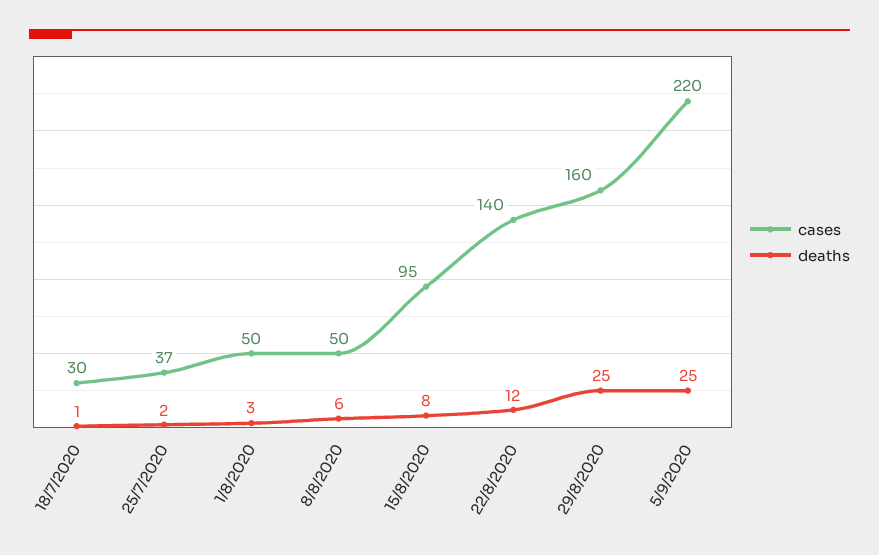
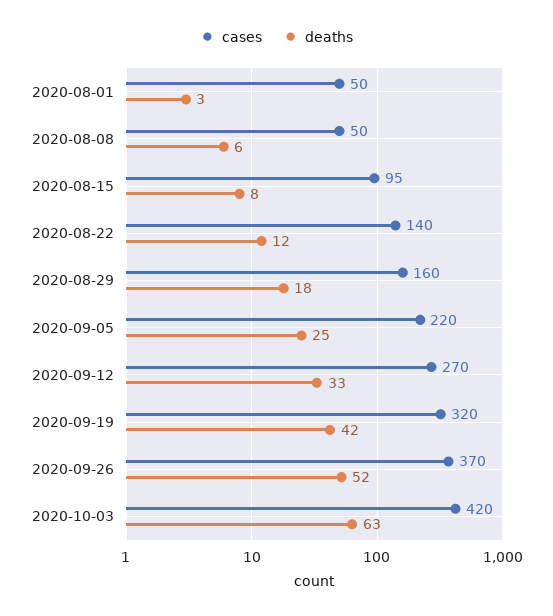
cases, 18/7/2020: 30 -> none
deaths, 18/7/2020: 1 -> none
cases, 25/7/2020: 37 -> none
deaths, 25/7/2020: 2 -> none
deaths, 29/8/2020: 25 -> 18
cases, 2020-09-12: none -> 270
deaths, 2020-09-12: none -> 33
cases, 2020-09-19: none -> 320
deaths, 2020-09-19: none -> 42
cases, 2020-09-26: none -> 370
deaths, 2020-09-26: none -> 52
cases, 2020-10-03: none -> 420
deaths, 2020-10-03: none -> 63

